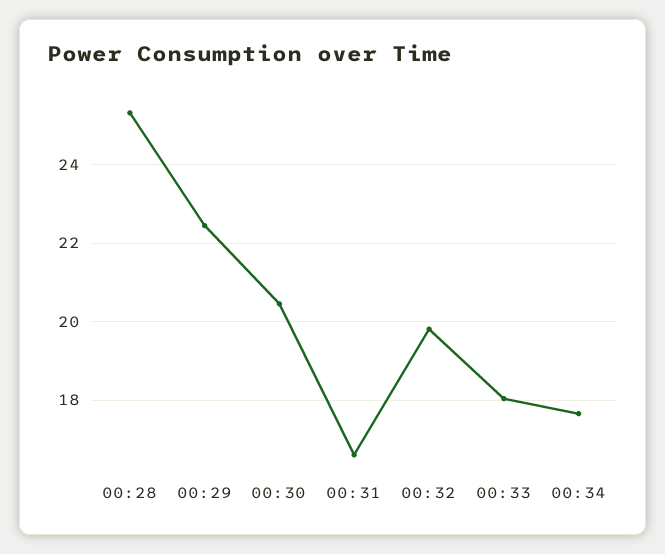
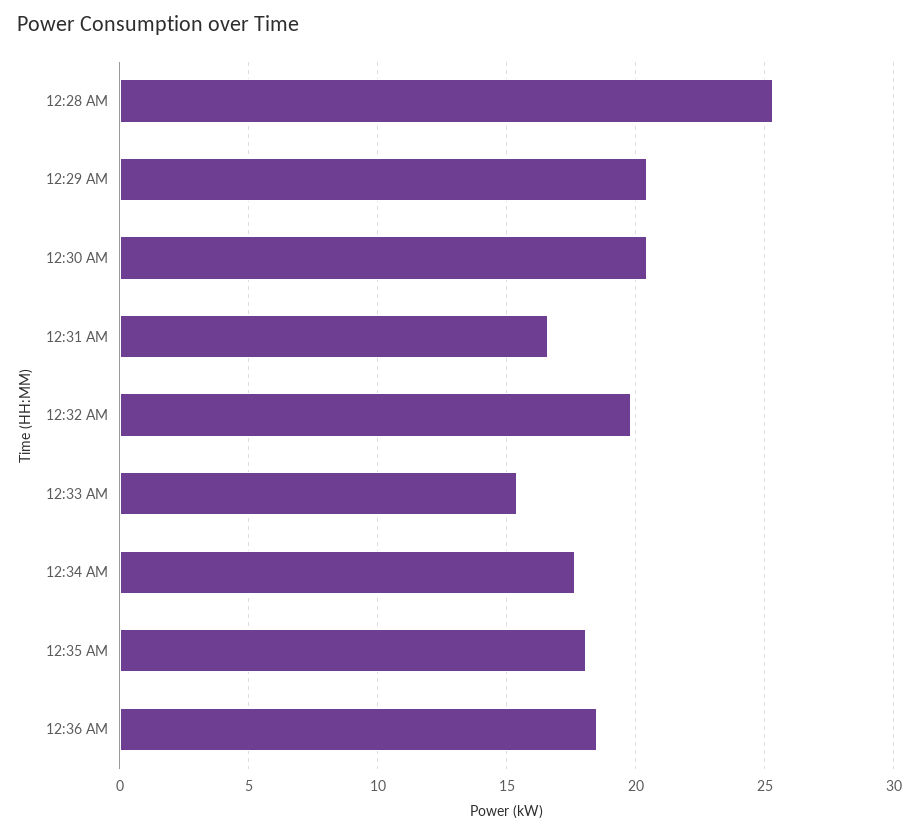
00:29: 22.4 -> 20.5
00:33: 18 -> 15.5
12:35 AM: none -> 18
12:36 AM: none -> 18.5

